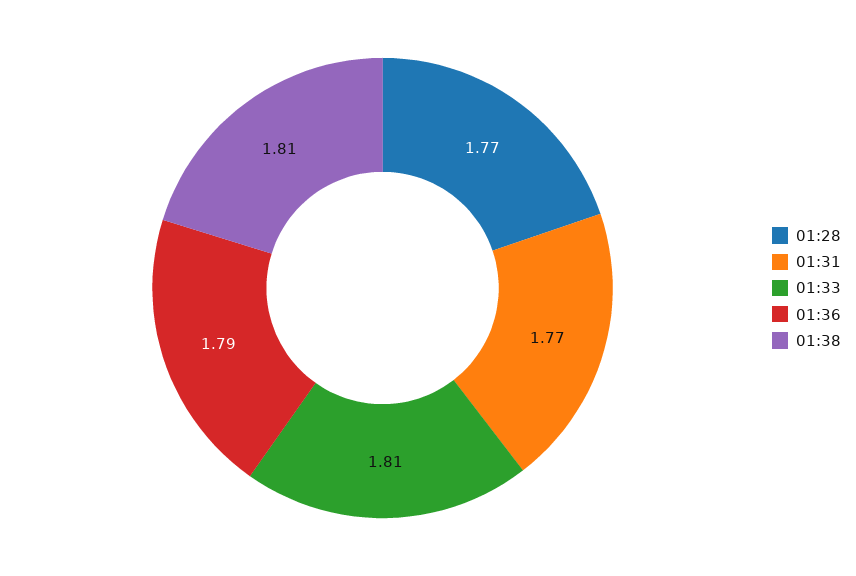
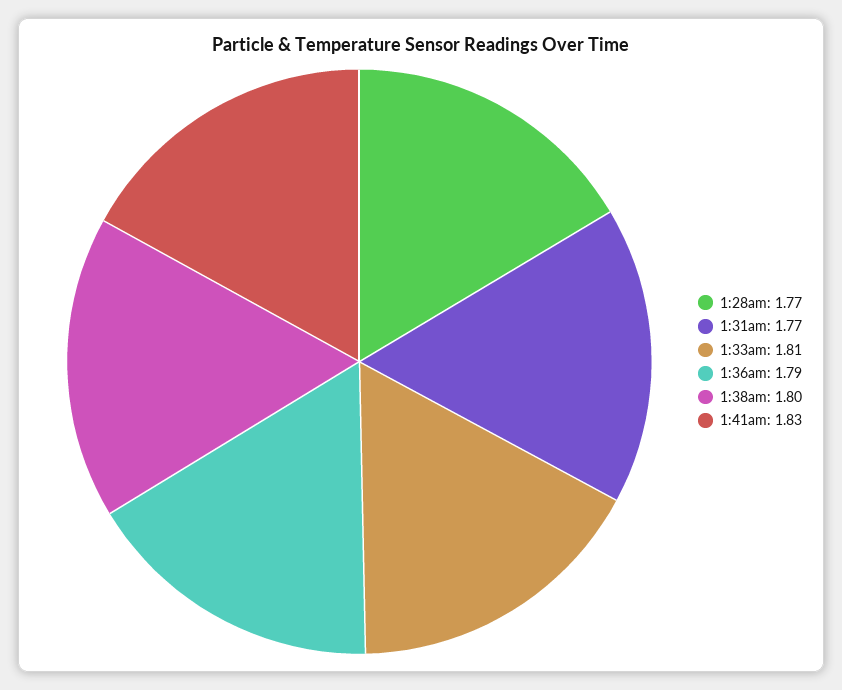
01:38: 1.81 -> 1.8
1:41am: none -> 1.83

